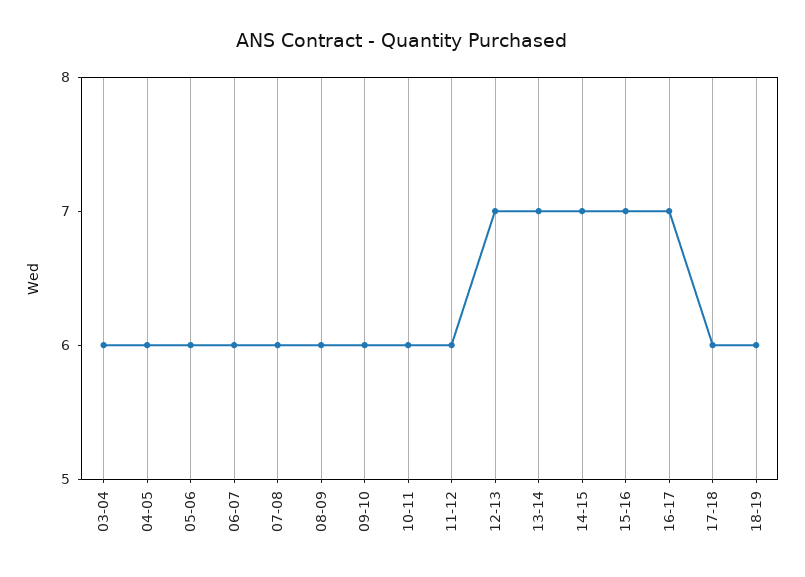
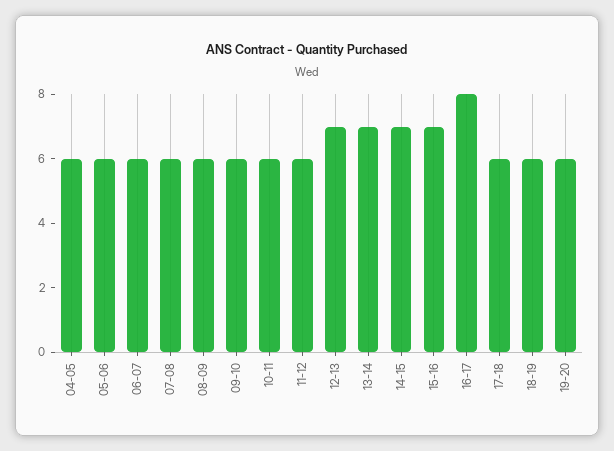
03-04: 6 -> none
16-17: 7 -> 8
19-20: none -> 6

